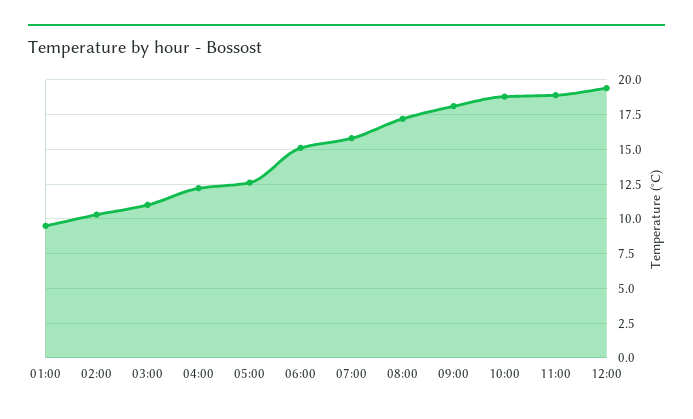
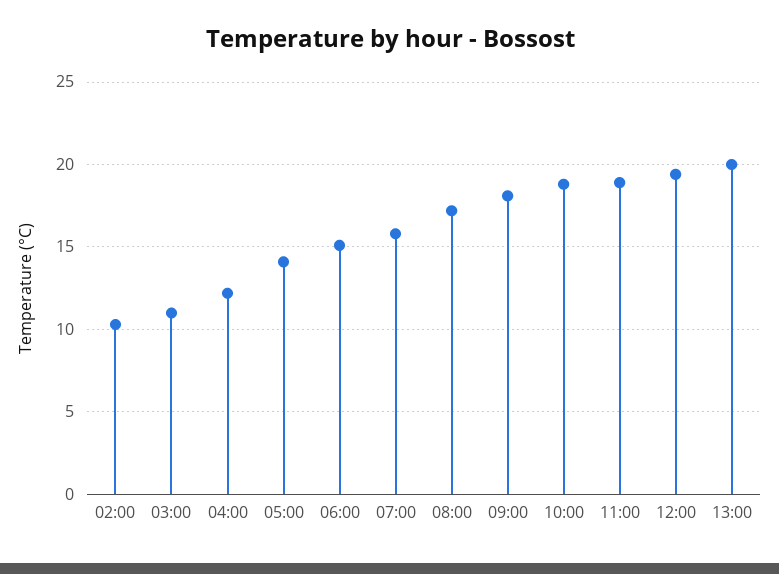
01:00: 9.5 -> none
05:00: 12.5 -> 14
13:00: none -> 20

